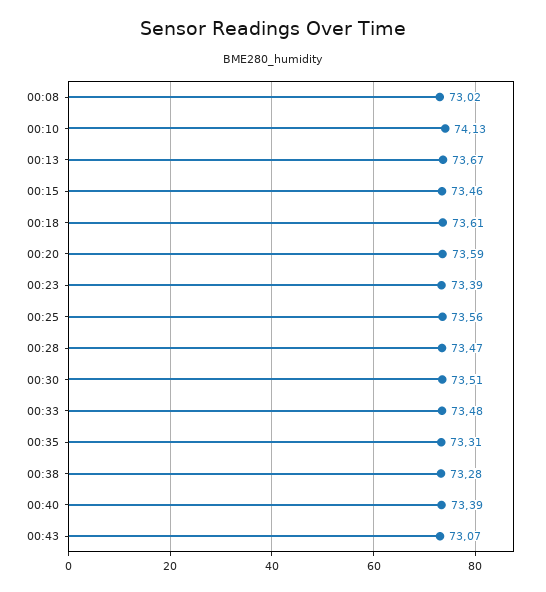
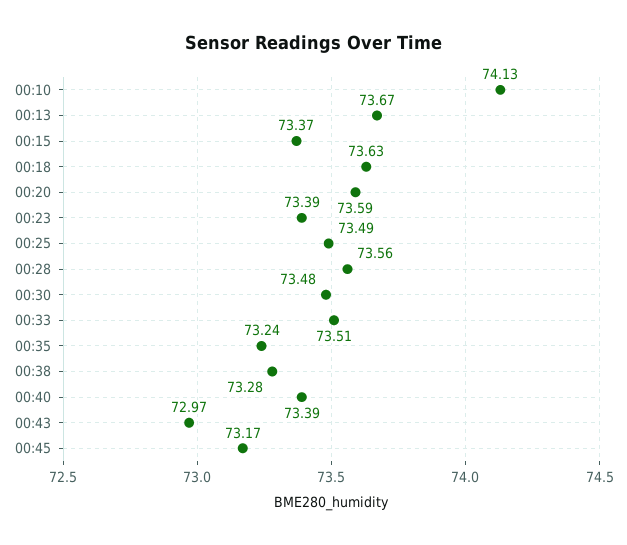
00:08: 73.02 -> none
00:15: 73.46 -> 73.37
00:18: 73.61 -> 73.63
00:25: 73.56 -> 73.49
00:28: 73.47 -> 73.56
00:30: 73.51 -> 73.48
00:33: 73.48 -> 73.51
00:35: 73.31 -> 73.24
00:43: 73.07 -> 72.97
00:45: none -> 73.17

